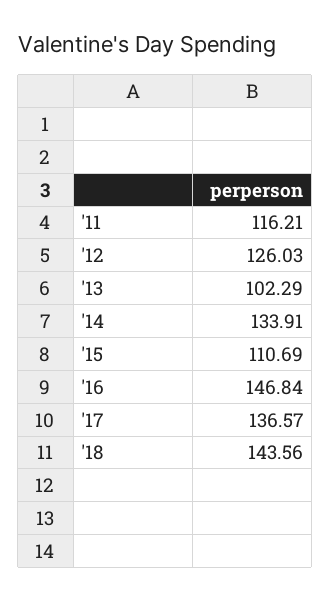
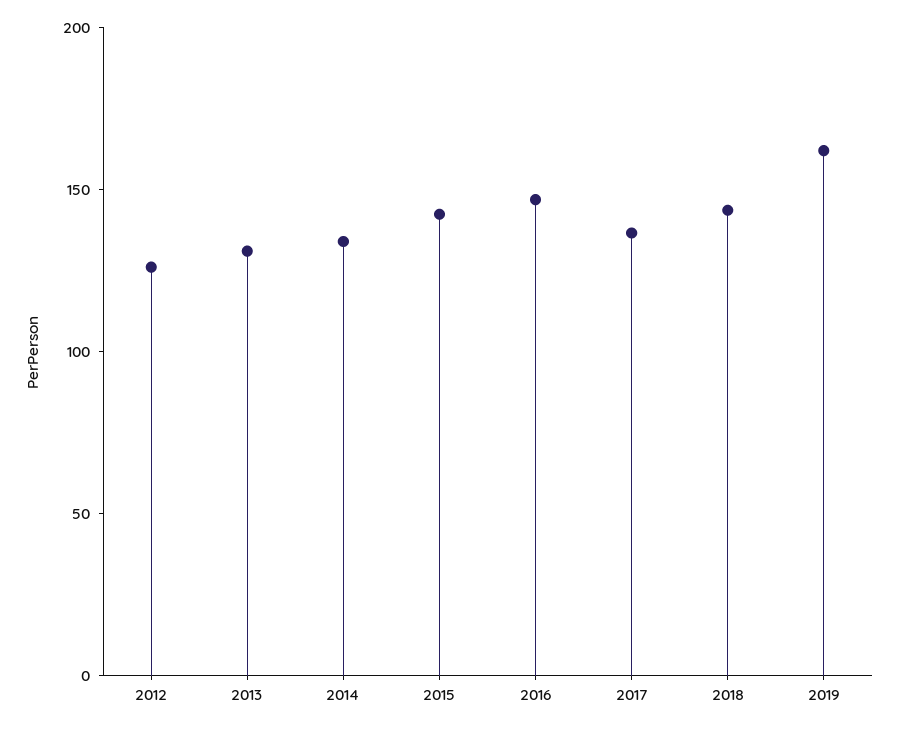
'11: 116.21 -> none
'13: 102.29 -> 130
'15: 110.69 -> 140
2019: none -> 160

